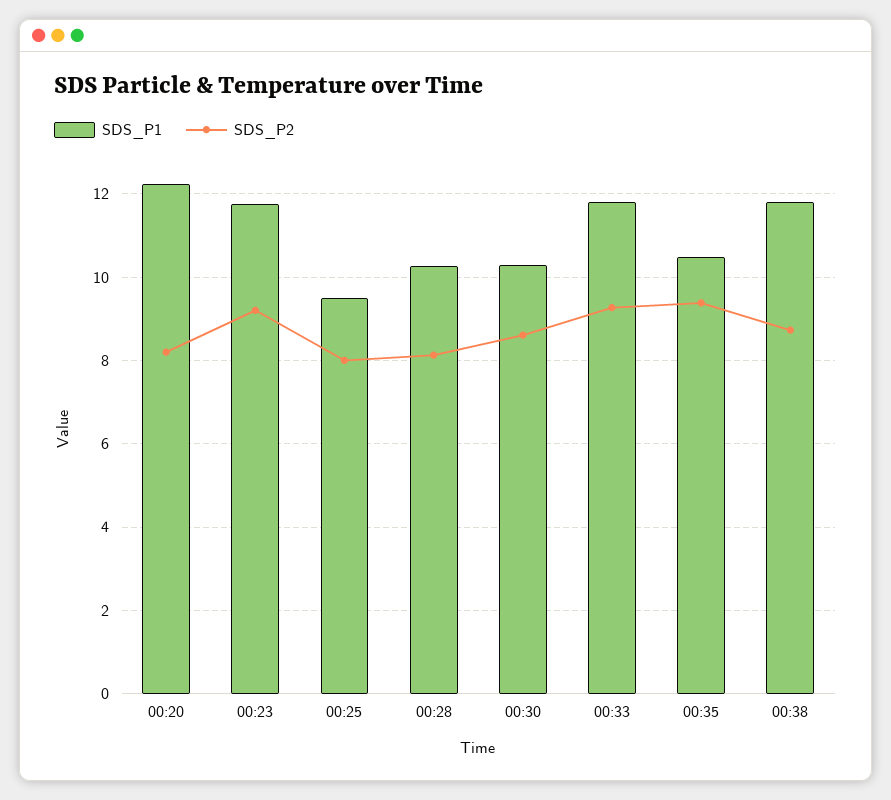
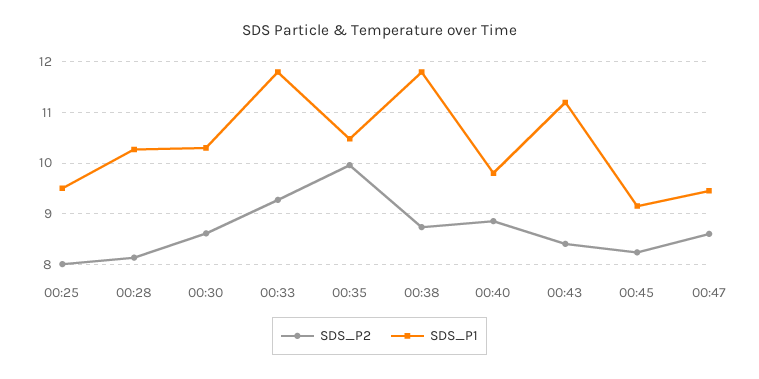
SDS_P1, 00:20: 12.2 -> none
SDS_P2, 00:20: 8.2 -> none
SDS_P1, 00:23: 11.8 -> none
SDS_P2, 00:23: 9.2 -> none
SDS_P2, 00:35: 9.4 -> 10
SDS_P2, 00:40: none -> 8.8
SDS_P1, 00:40: none -> 9.8
SDS_P2, 00:43: none -> 8.4
SDS_P1, 00:43: none -> 11.2
SDS_P2, 00:45: none -> 8.2
SDS_P1, 00:45: none -> 9.2
SDS_P2, 00:47: none -> 8.6
SDS_P1, 00:47: none -> 9.4

